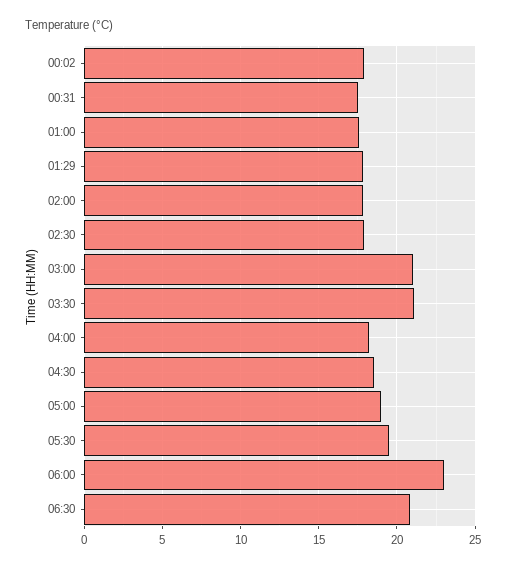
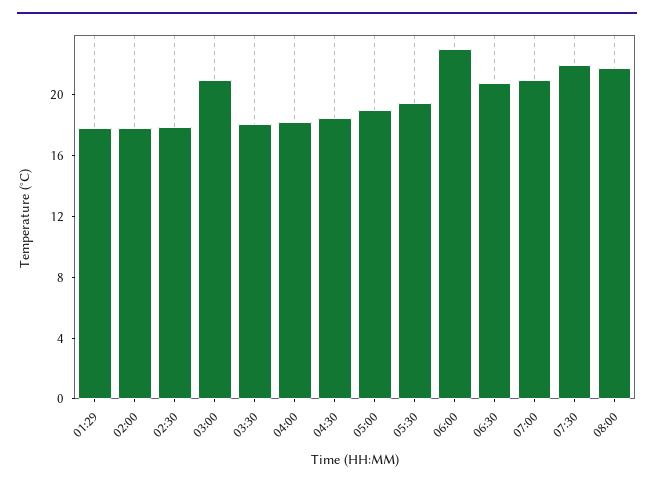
00:02: 18 -> none
00:31: 17.5 -> none
01:00: 17.5 -> none
03:30: 21 -> 18
07:00: none -> 21
07:30: none -> 22
08:00: none -> 22

